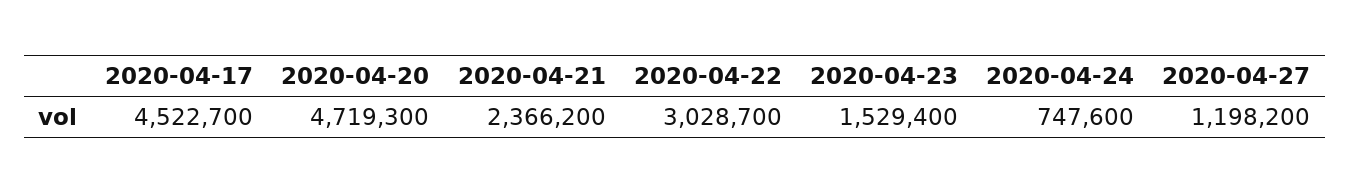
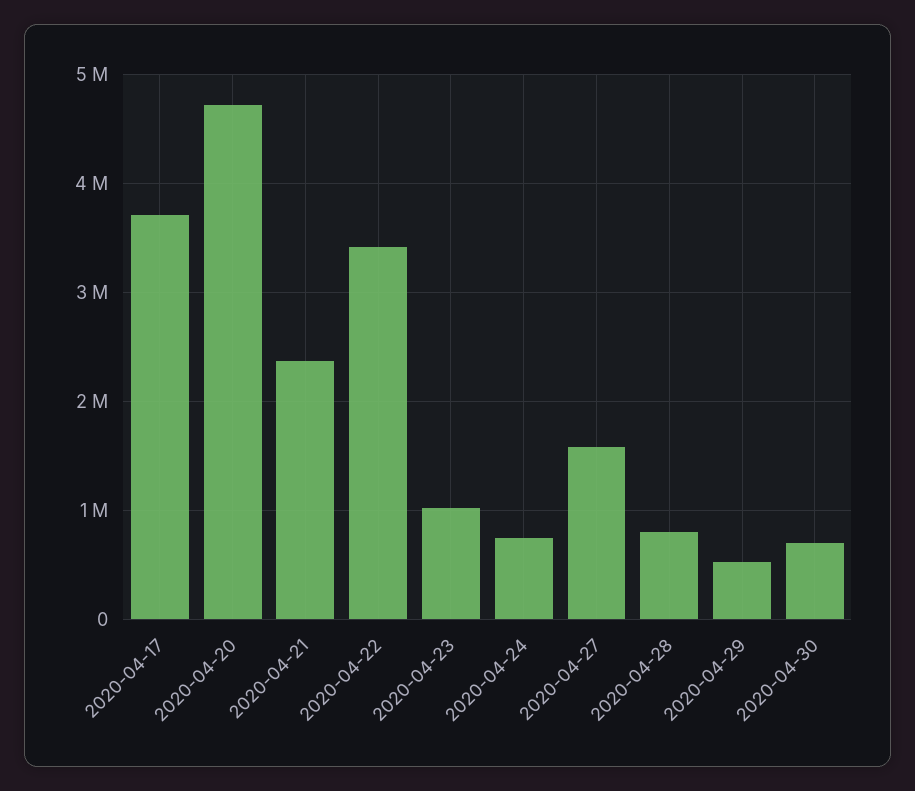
2020-04-17: 4522700 -> 3700000
2020-04-22: 3028700 -> 3400000
2020-04-23: 1529400 -> 1000000
2020-04-27: 1198200 -> 1600000
2020-04-28: none -> 800000
2020-04-29: none -> 500000
2020-04-30: none -> 700000

